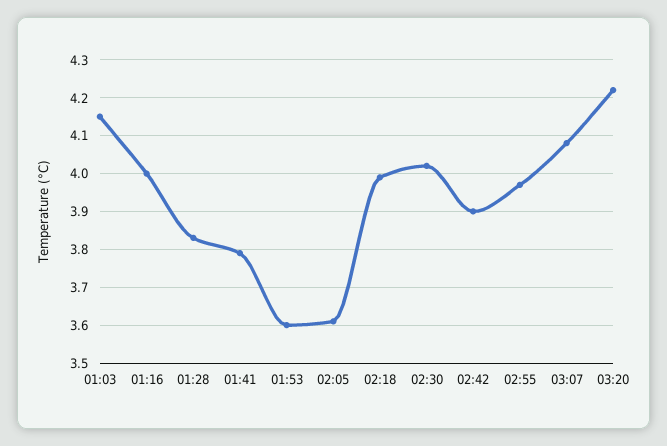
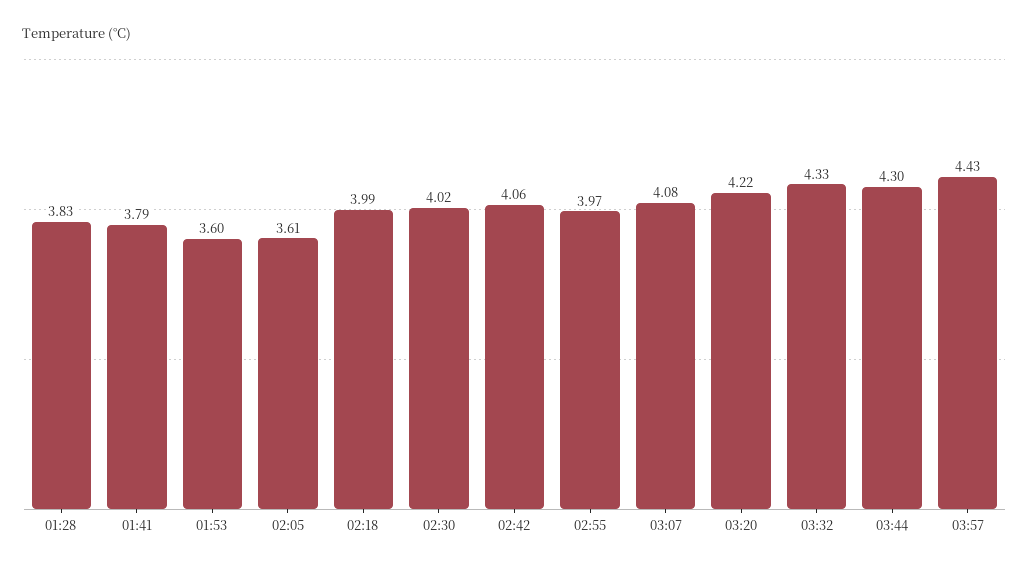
01:03: 4.15 -> none
01:16: 4 -> none
02:42: 3.9 -> 4.06
03:32: none -> 4.33
03:44: none -> 4.3
03:57: none -> 4.43

